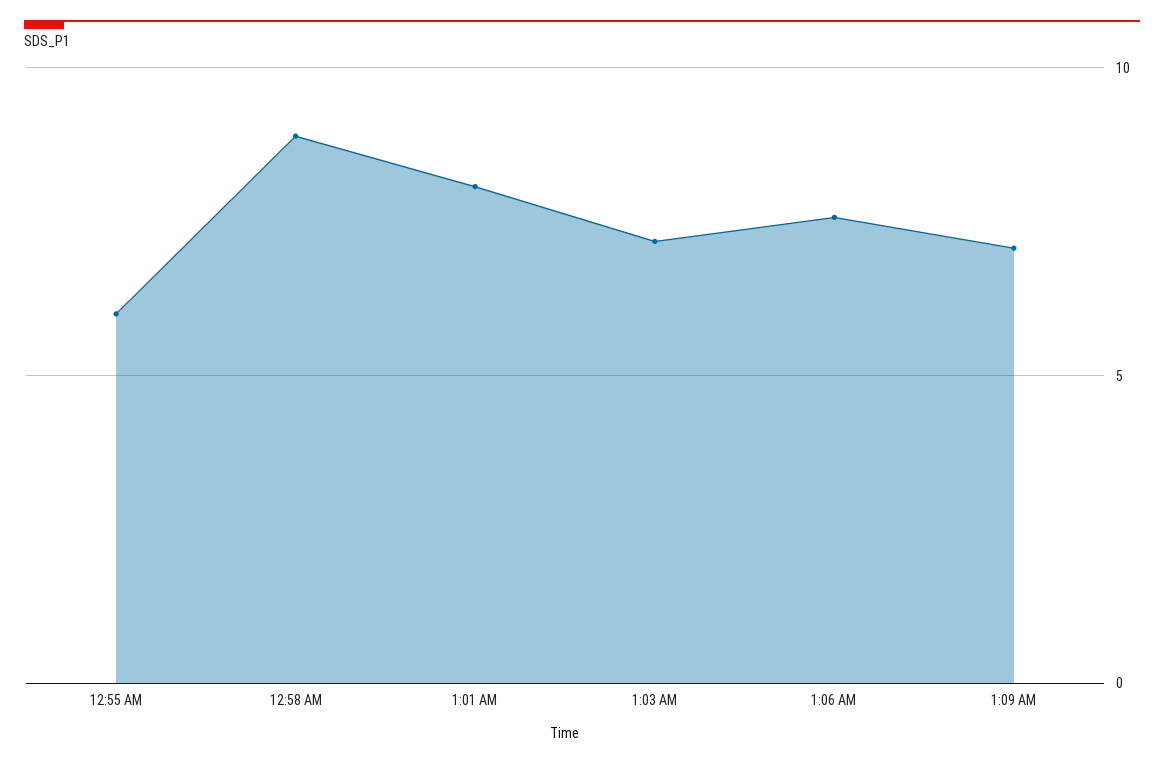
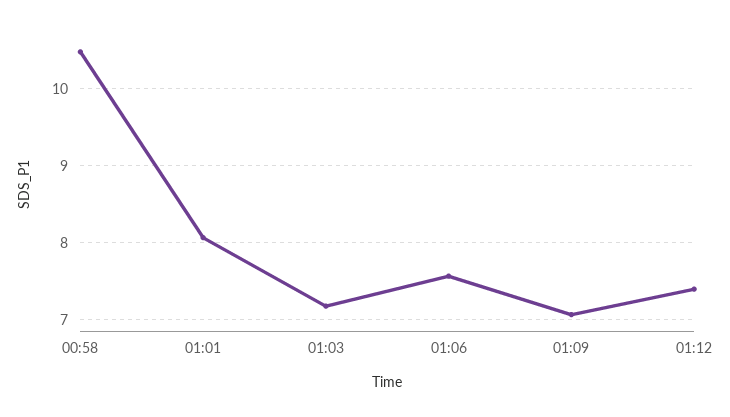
12:55 AM: 6 -> none
12:58 AM: 9 -> 10.5
01:12: none -> 7.4

